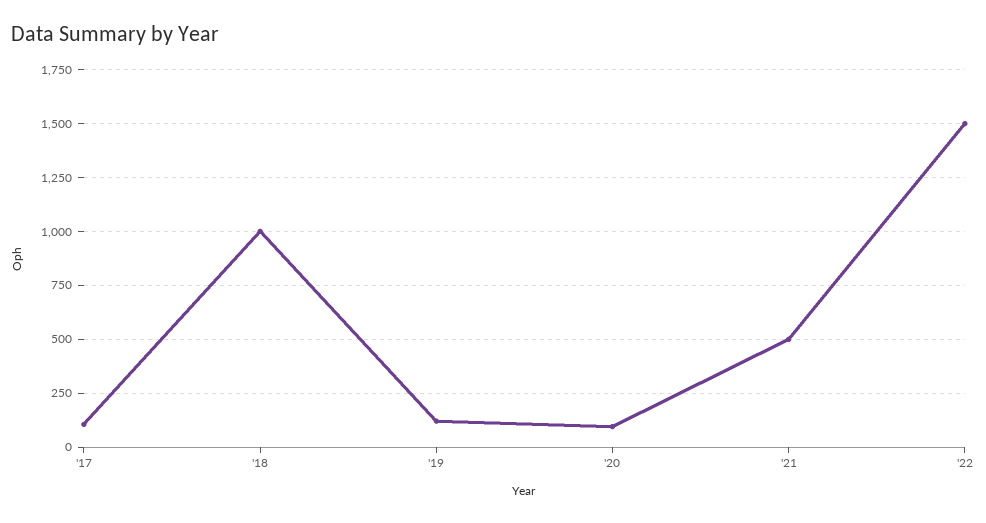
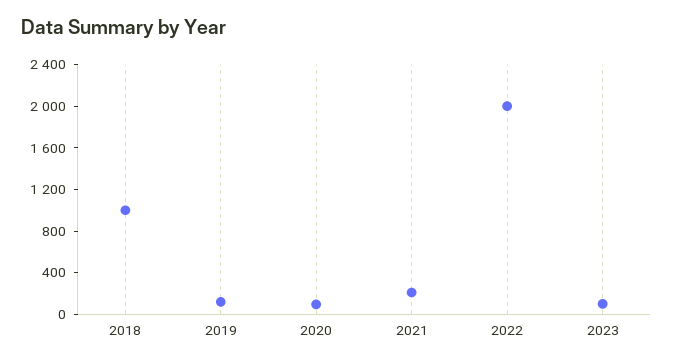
'17: 100 -> none
'21: 500 -> 200
'22: 1500 -> 2000
2023: none -> 100

